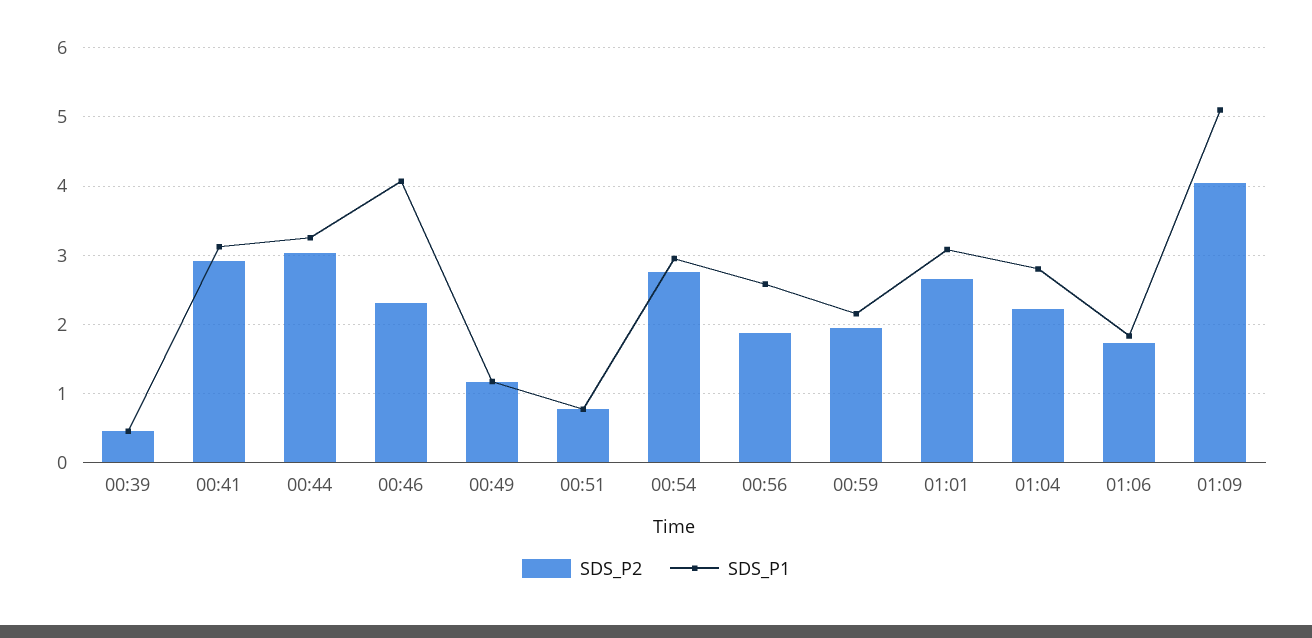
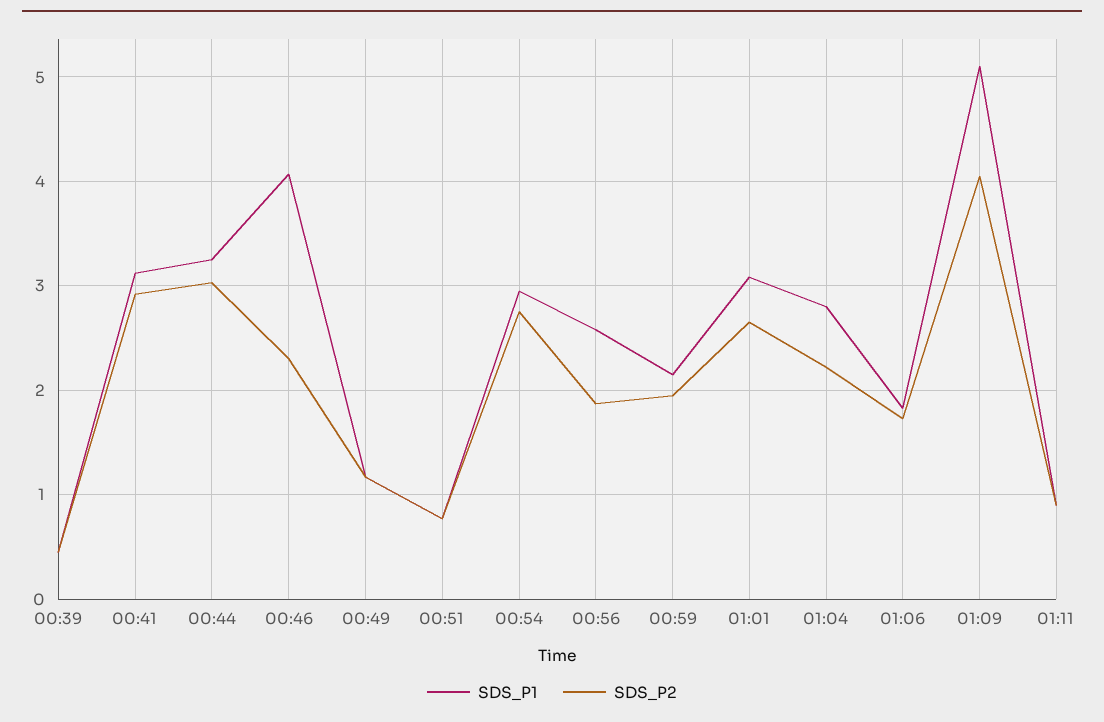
SDS_P1, 01:11: none -> 0.9
SDS_P2, 01:11: none -> 0.9

